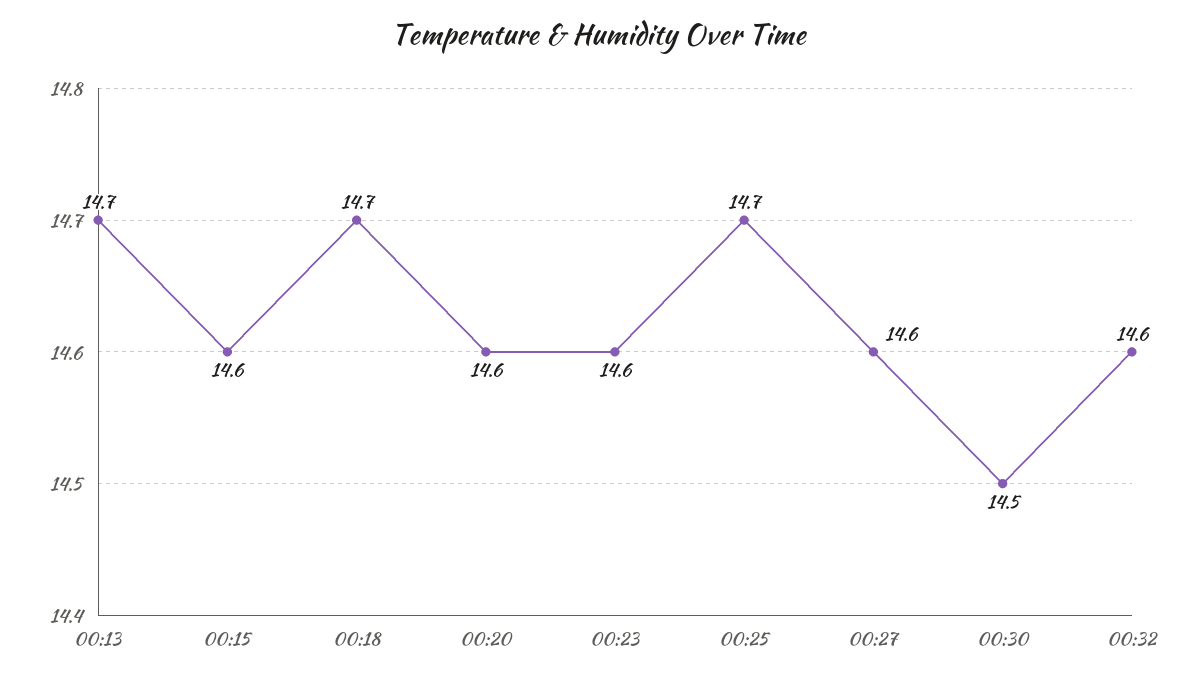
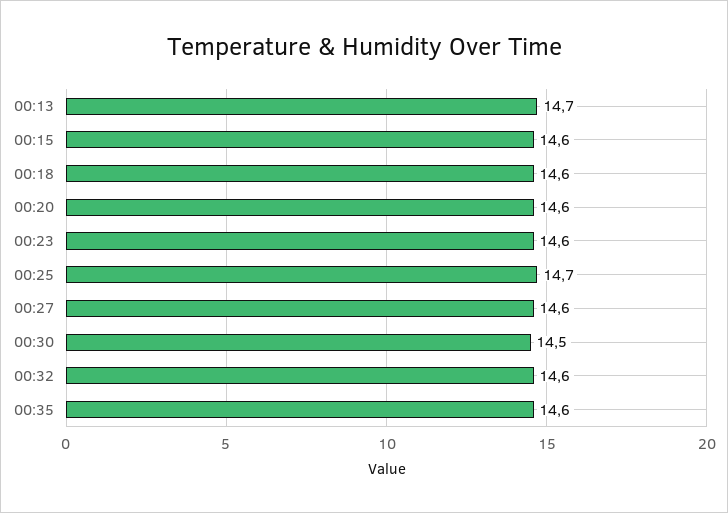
00:18: 14.7 -> 14.6
00:35: none -> 14.6

